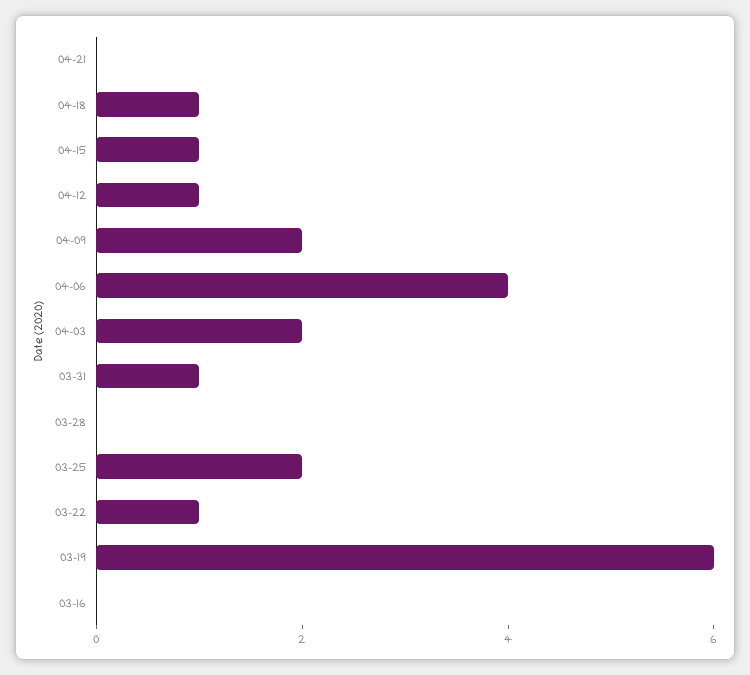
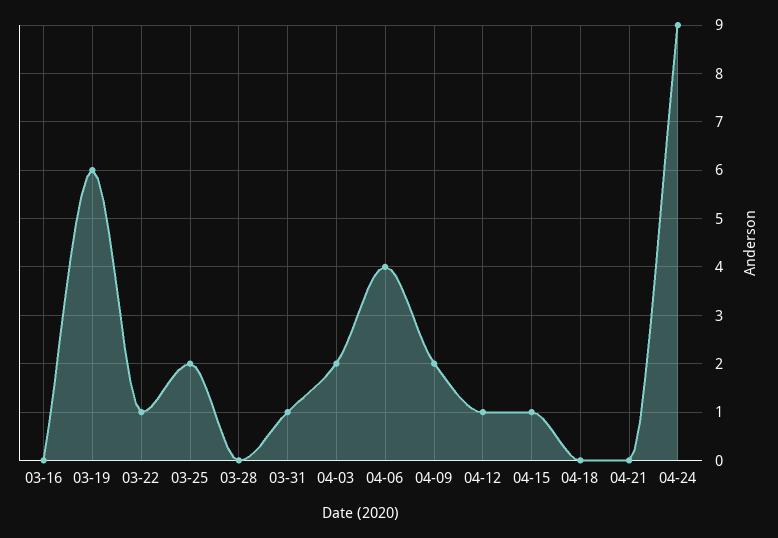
04-18: 1 -> 0
04-24: none -> 9

